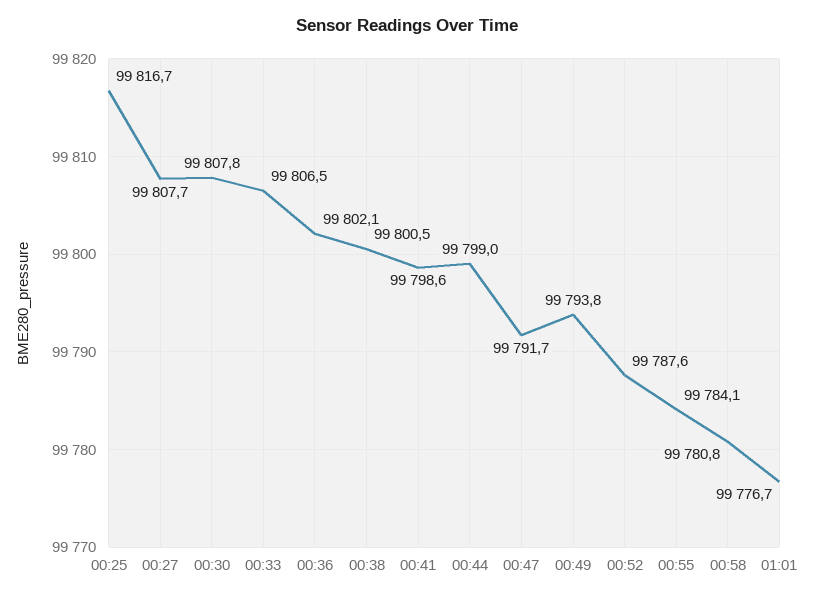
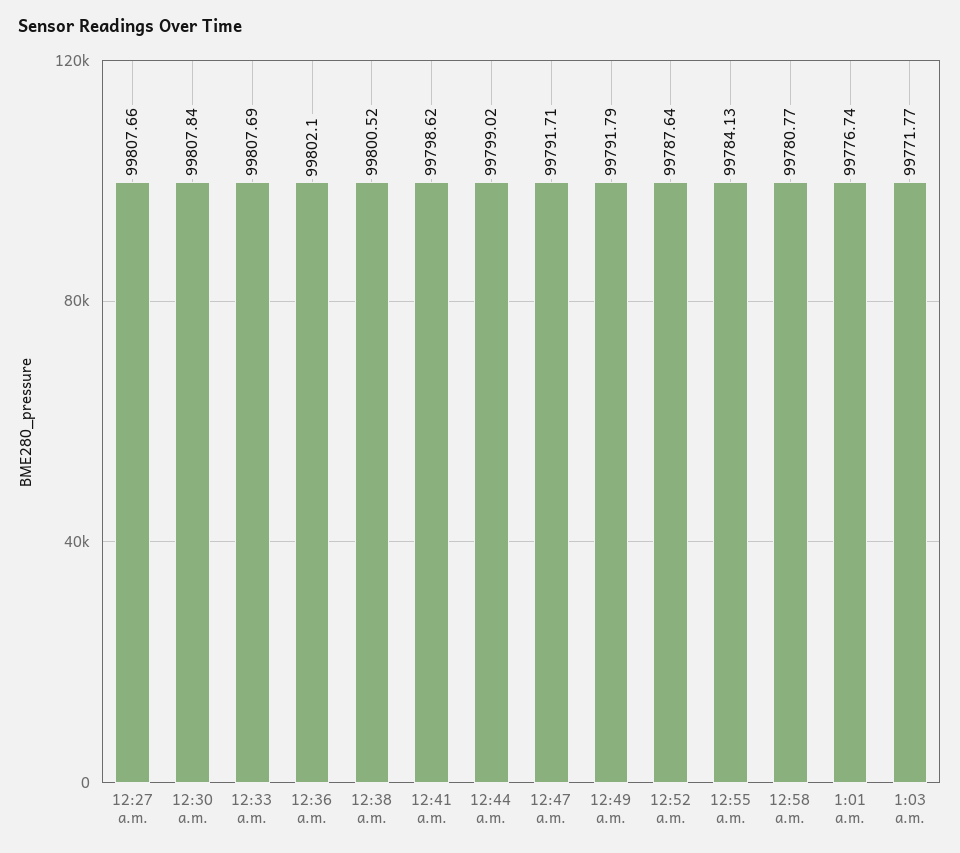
00:25: 99816.7 -> none
00:33: 99806.5 -> 99807.69
00:49: 99793.8 -> 99791.79
1:03 a.m.: none -> 99771.77

